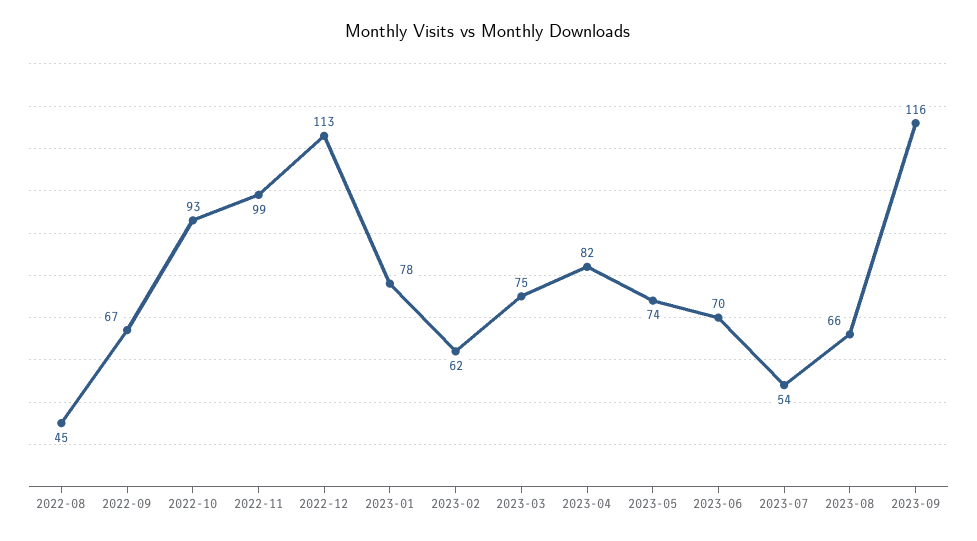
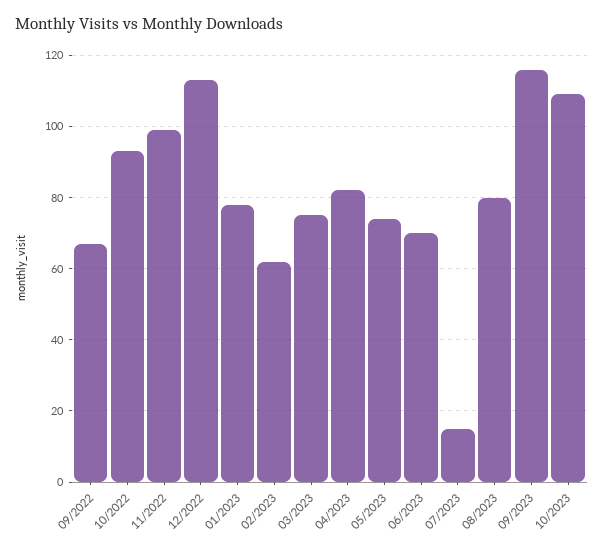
2022-08: 45 -> none
2023-07: 54 -> 15
2023-08: 66 -> 80
10/2023: none -> 110

